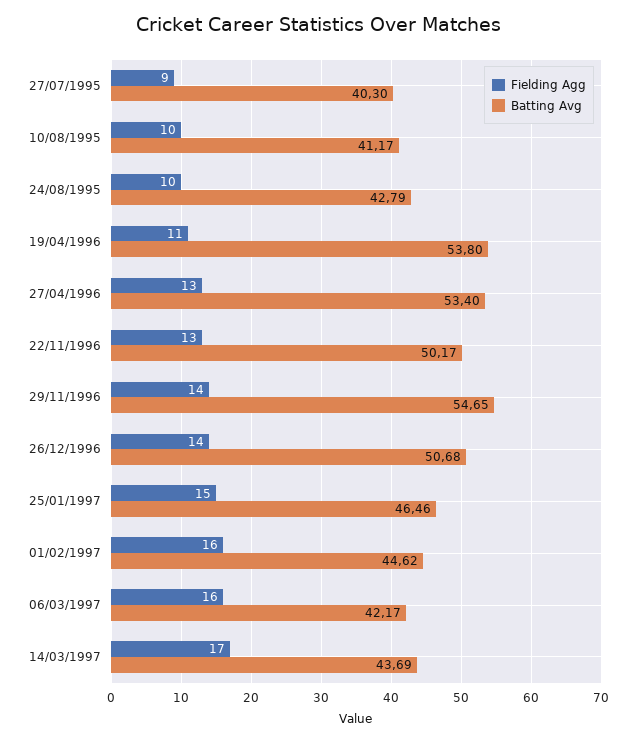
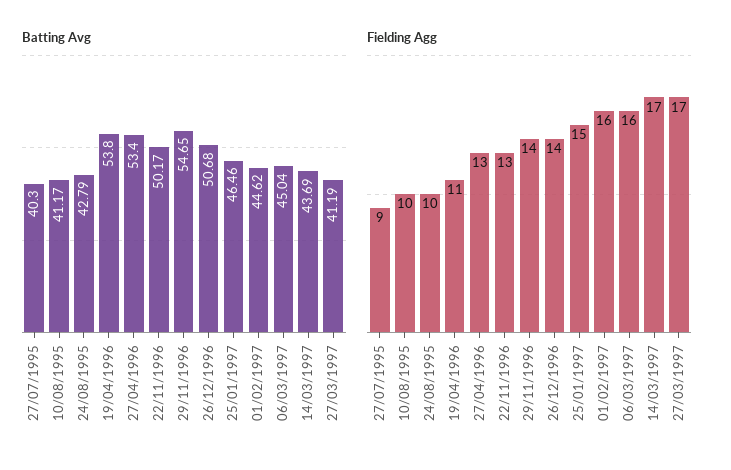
Batting Avg, 06/03/1997: 42.17 -> 45.04
Batting Avg, 27/03/1997: none -> 41.19
Fielding Agg, 27/03/1997: none -> 17

